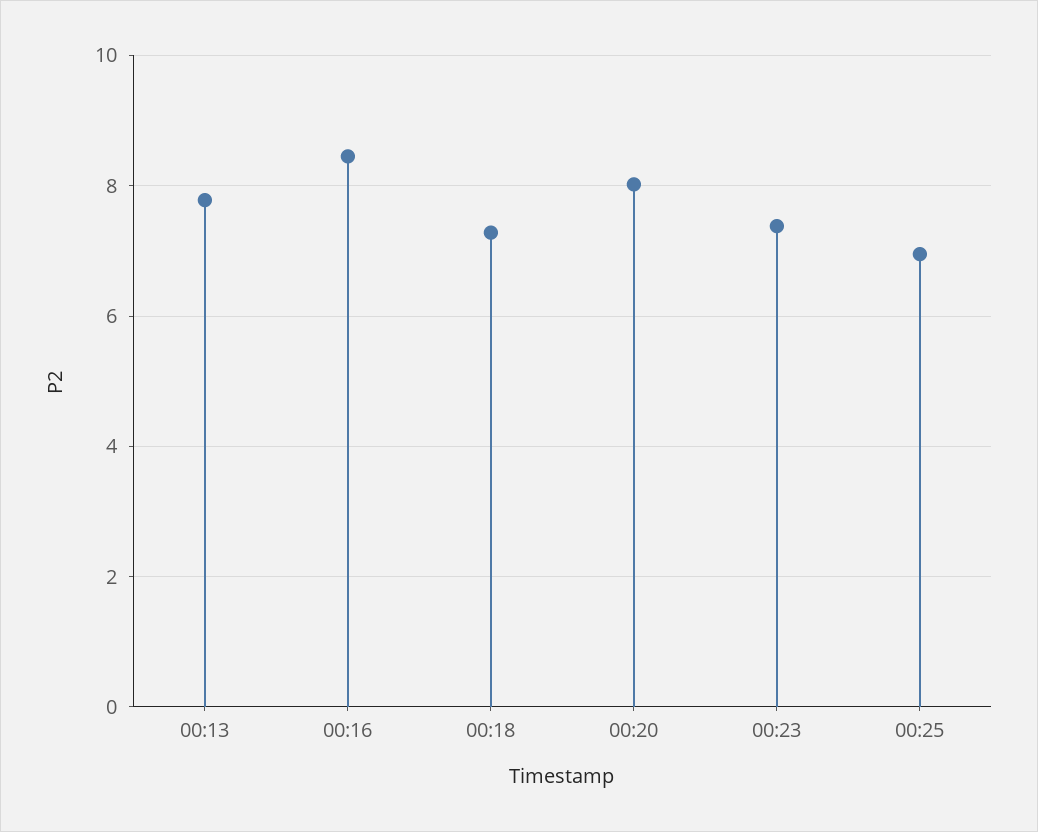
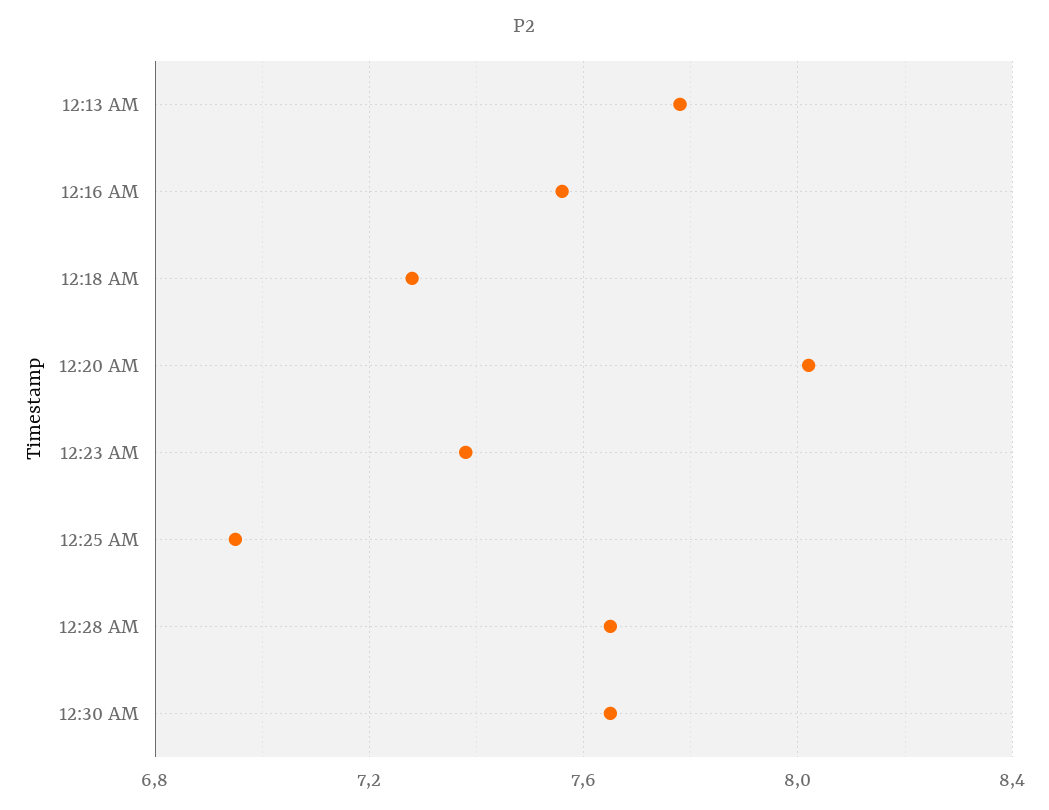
00:16: 8.4 -> 7.55
12:28 AM: none -> 7.65
12:30 AM: none -> 7.65

